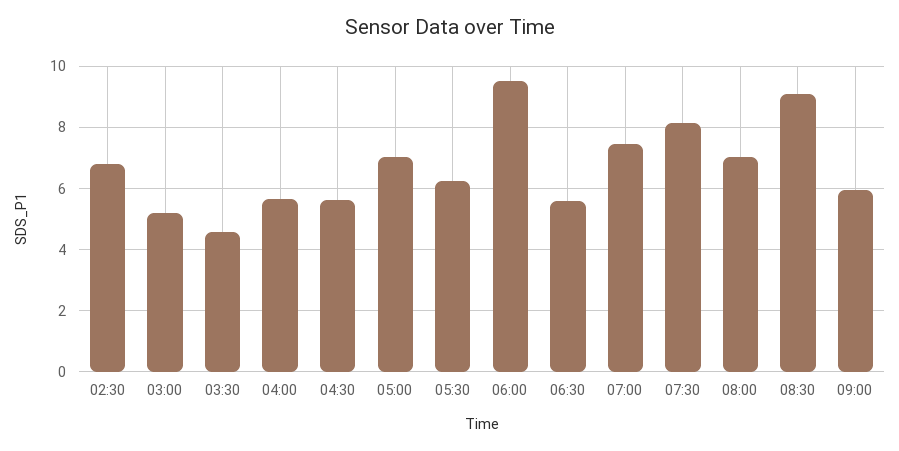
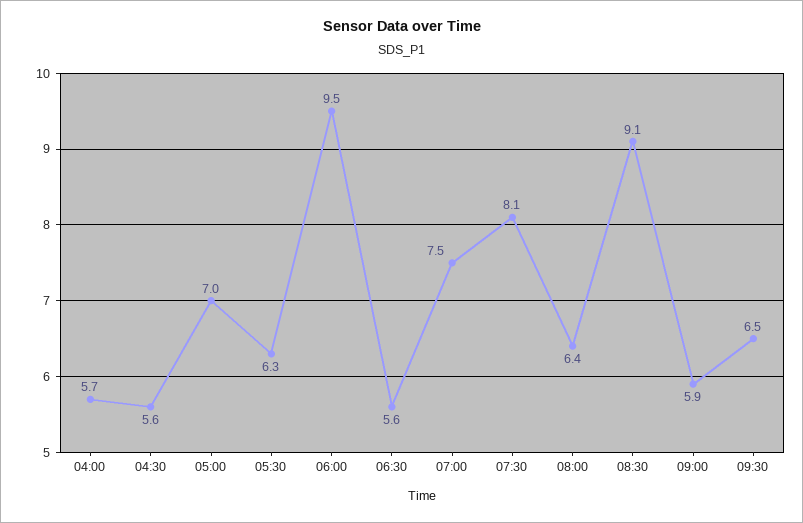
02:30: 6.8 -> none
03:00: 5.2 -> none
03:30: 4.6 -> none
08:00: 7 -> 6.4
09:30: none -> 6.5

